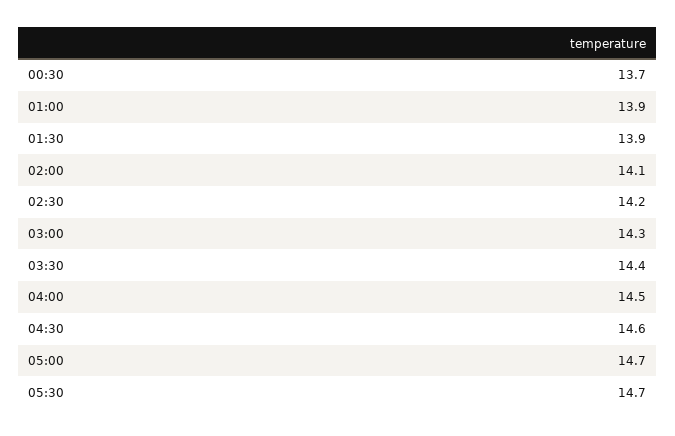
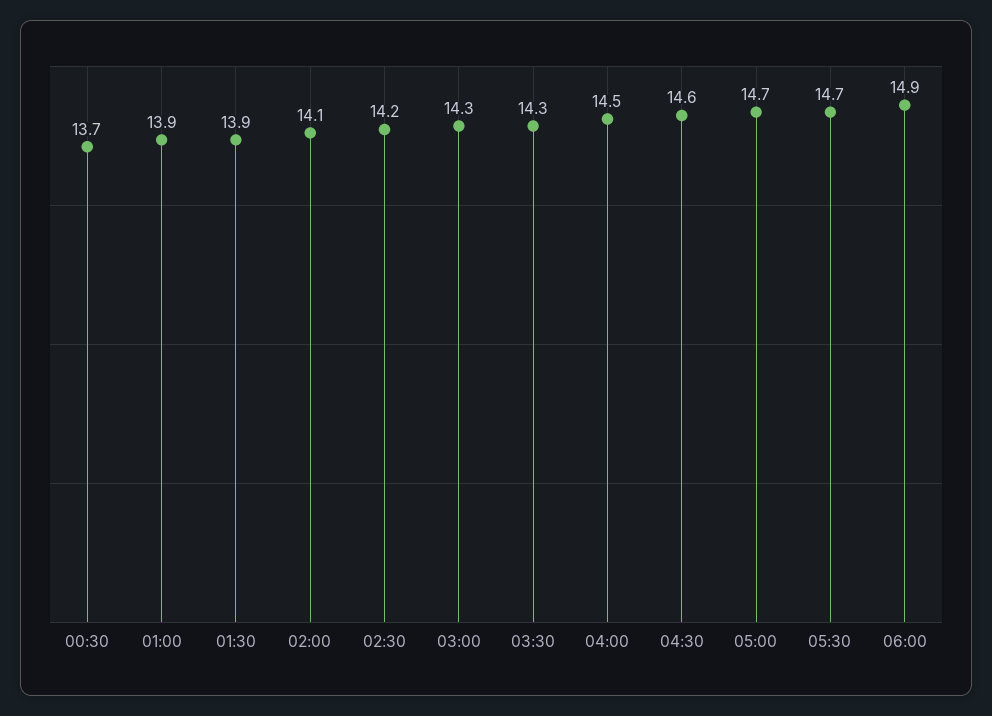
03:30: 14.4 -> 14.3
06:00: none -> 14.9

